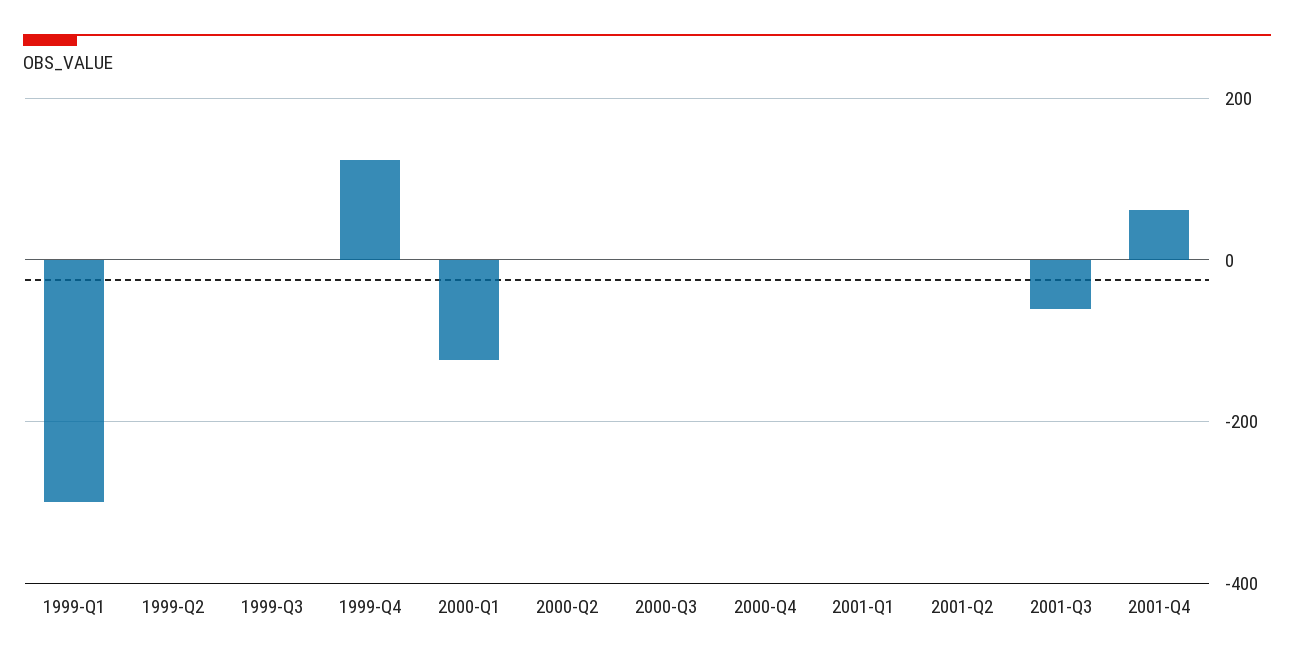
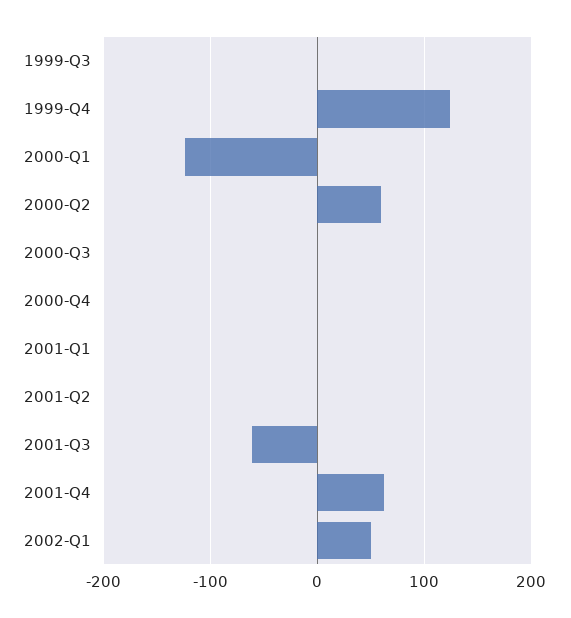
1999-Q1: -300 -> none
1999-Q2: 0 -> none
2000-Q2: 0 -> 60
2002-Q1: none -> 50

